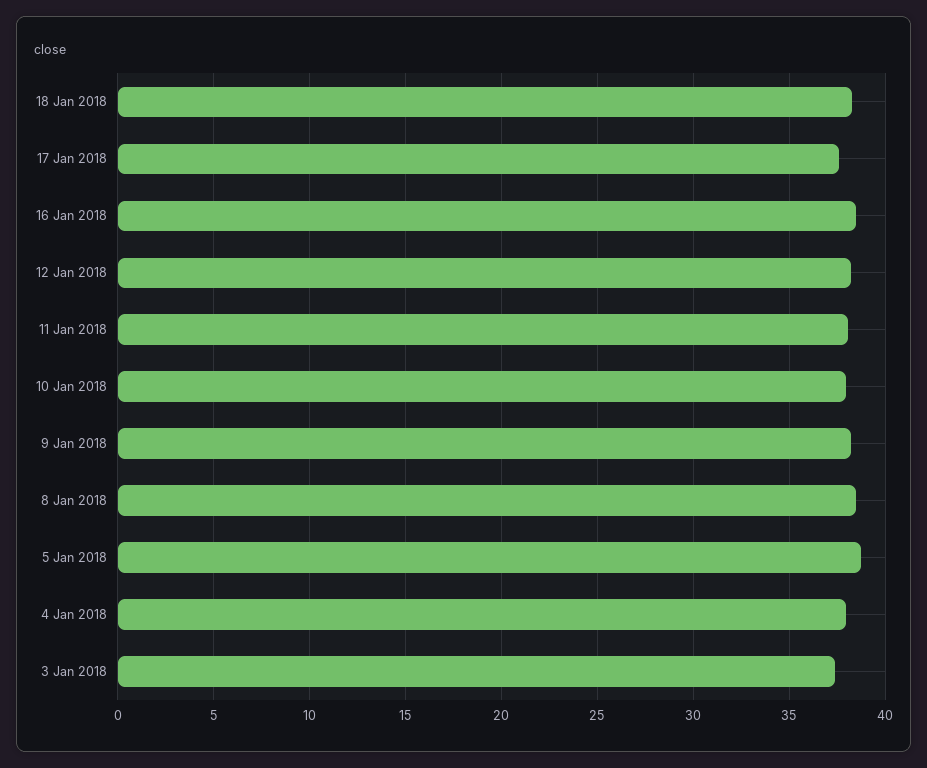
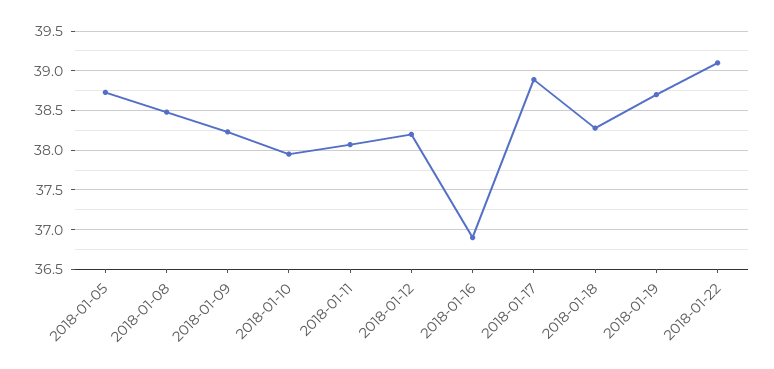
17 Jan 2018: 37.5 -> 38.9
16 Jan 2018: 38.5 -> 36.9
4 Jan 2018: 38 -> none
3 Jan 2018: 37.5 -> none
2018-01-19: none -> 38.7
2018-01-22: none -> 39.1

